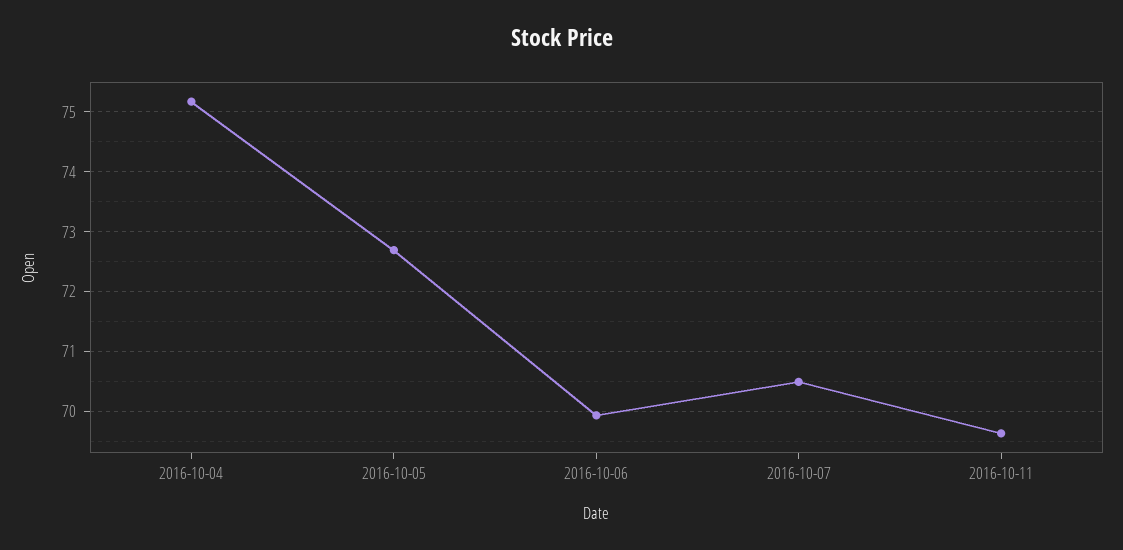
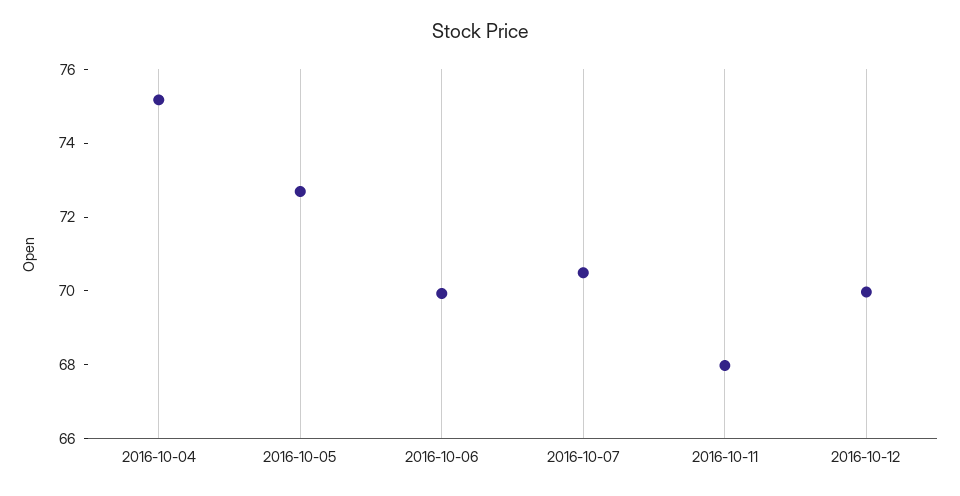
2016-10-11: 69.6 -> 68
2016-10-12: none -> 70

